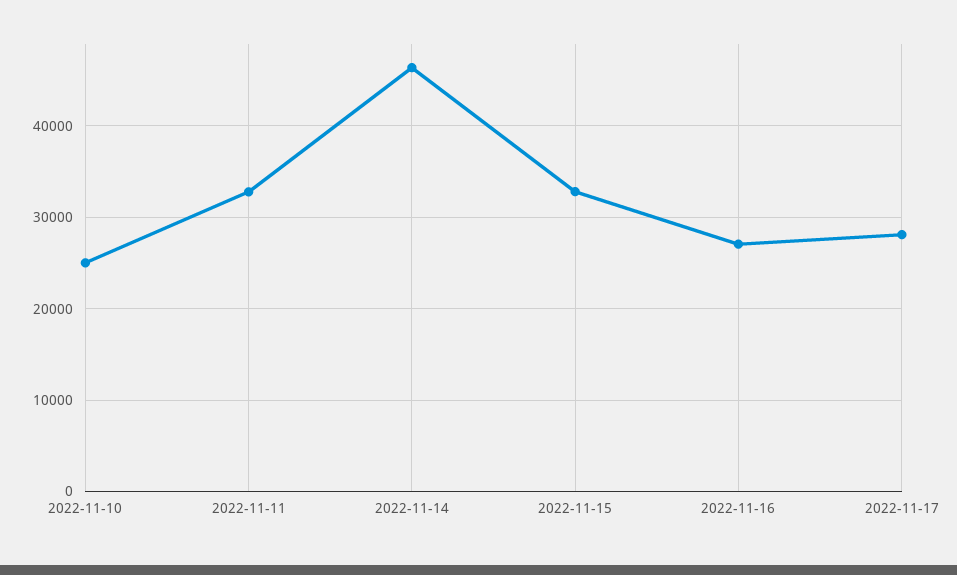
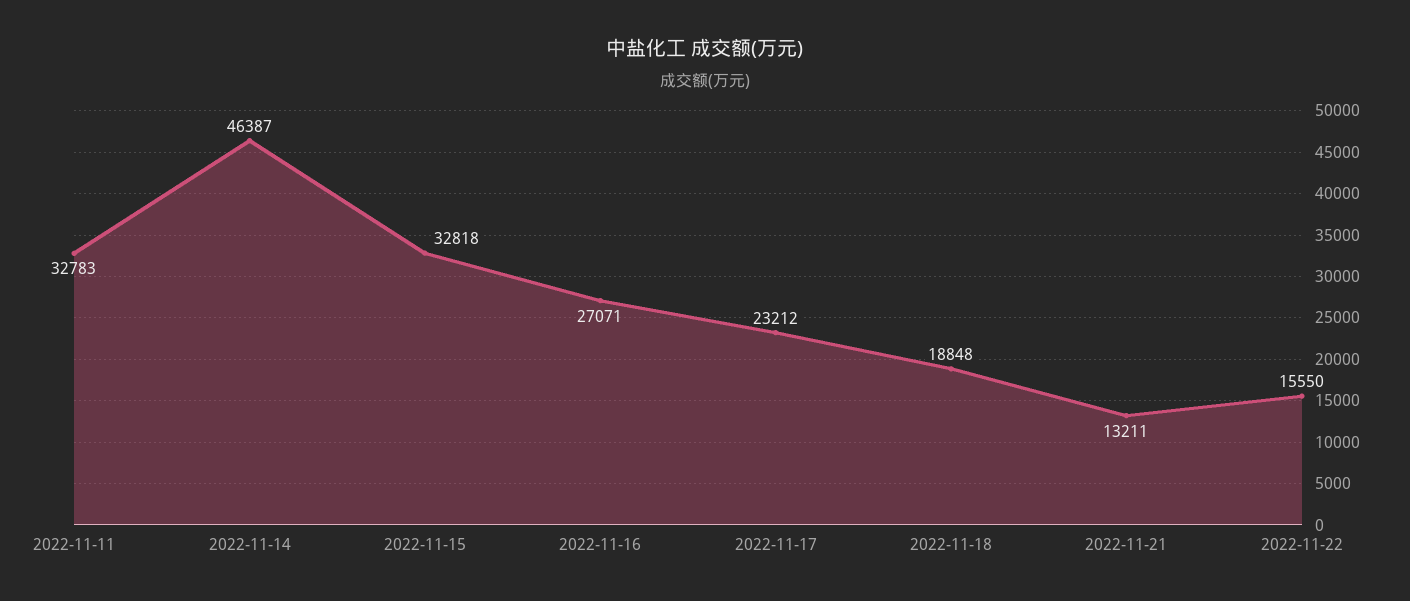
2022-11-10: 25000 -> none
2022-11-17: 28000 -> 23212
2022-11-18: none -> 18848
2022-11-21: none -> 13211
2022-11-22: none -> 15550

